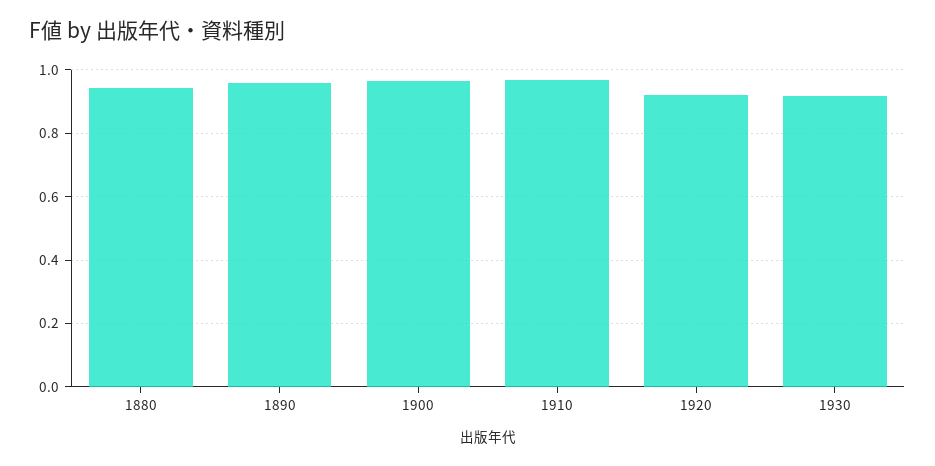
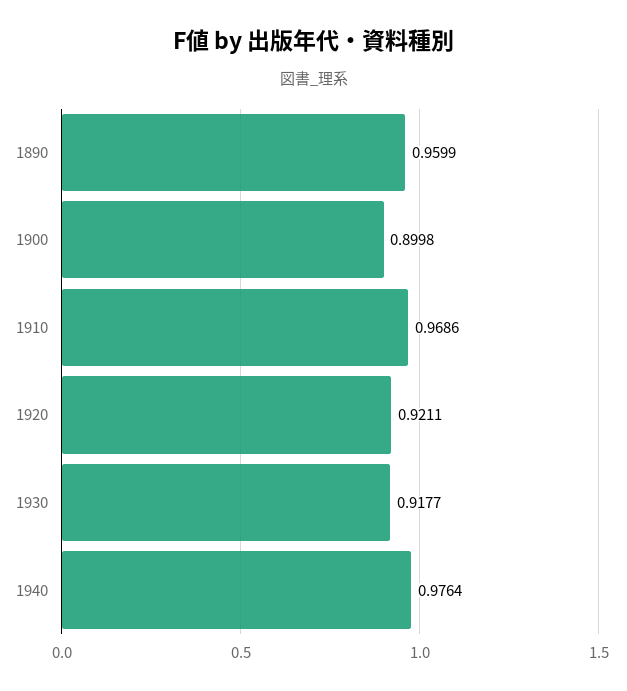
1880: 0.94 -> none
1900: 0.96 -> 0.8998
1940: none -> 0.9764

